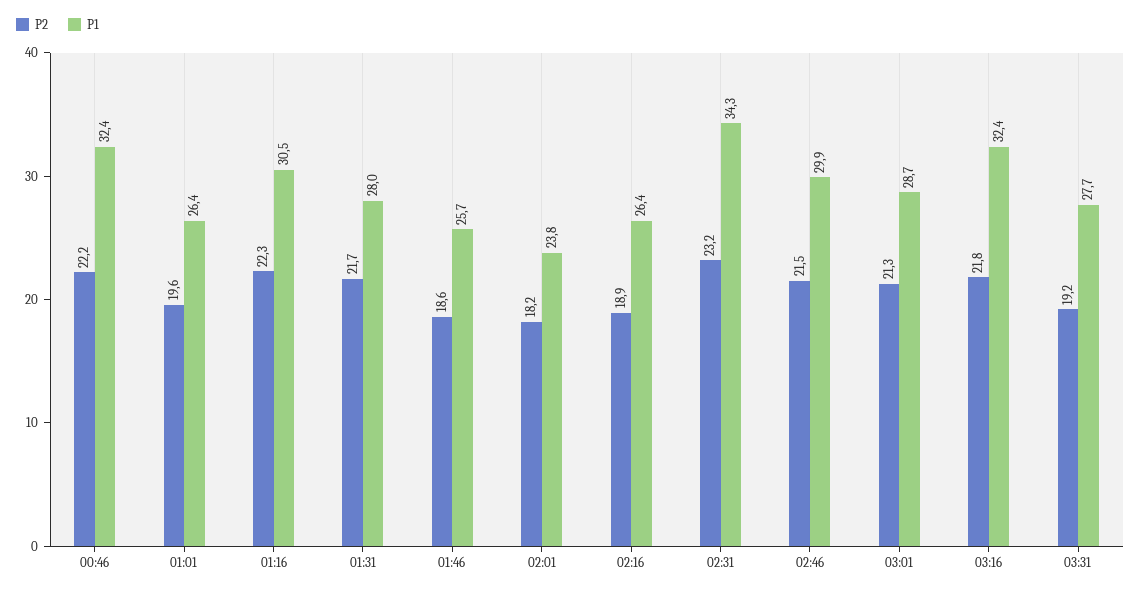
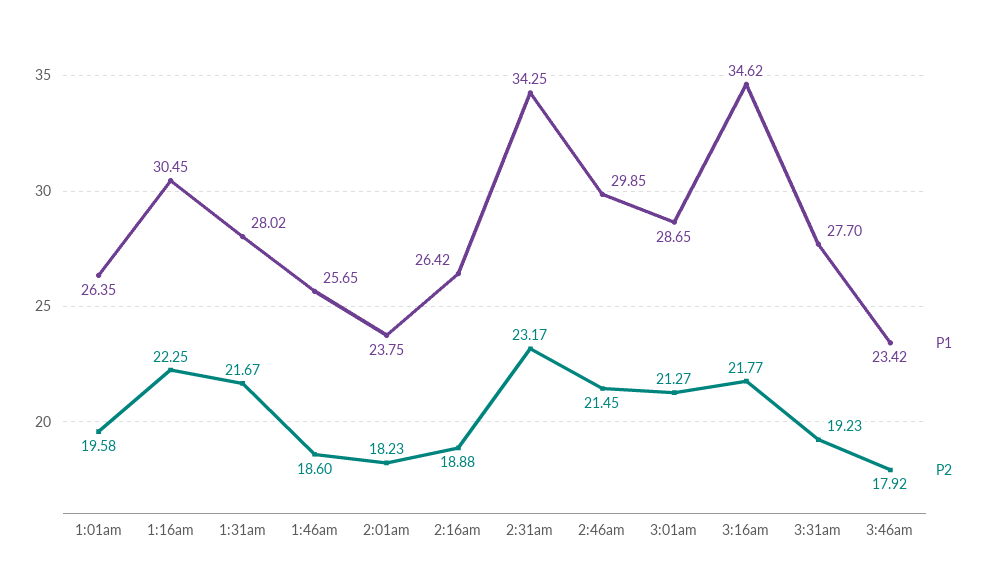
P2, 00:46: 22.2 -> none
P1, 00:46: 32.4 -> none
P1, 03:16: 32.4 -> 34.62
P1, 3:46am: none -> 23.42
P2, 3:46am: none -> 17.92

